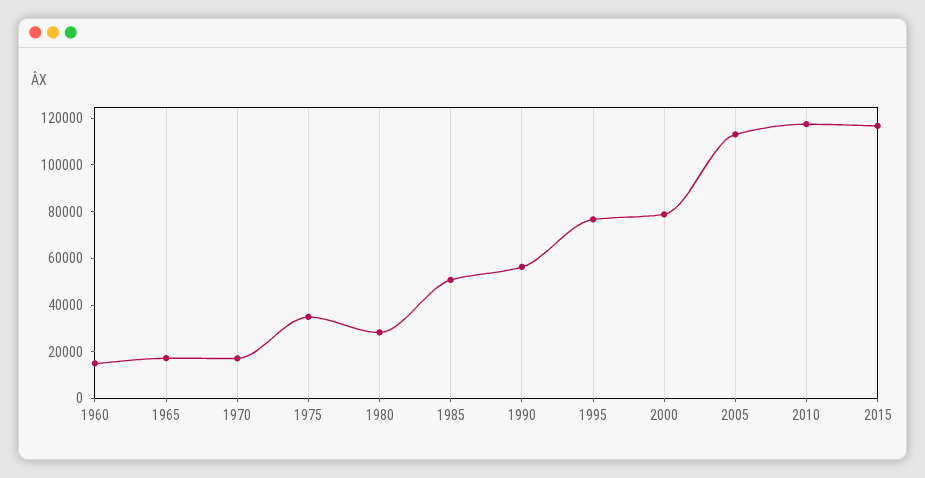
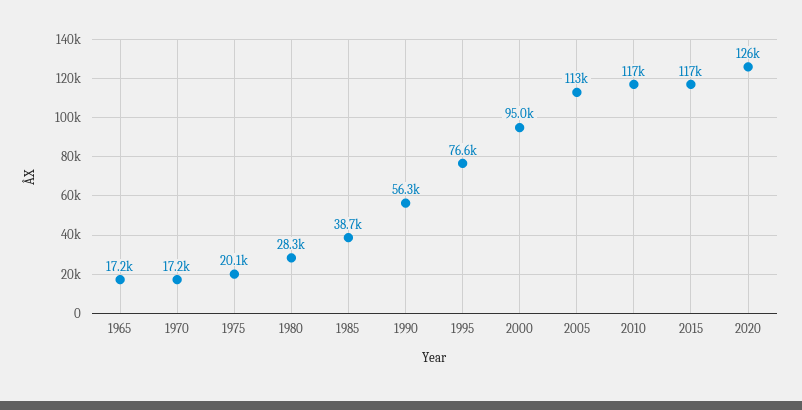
1960: 15000 -> none
1975: 35000 -> 20100
1985: 50000 -> 38700
2000: 80000 -> 95000
2020: none -> 126000

